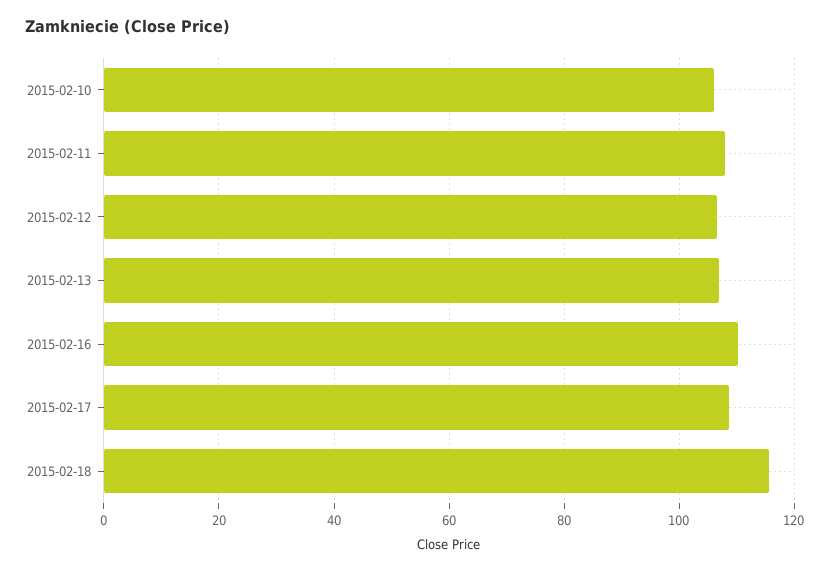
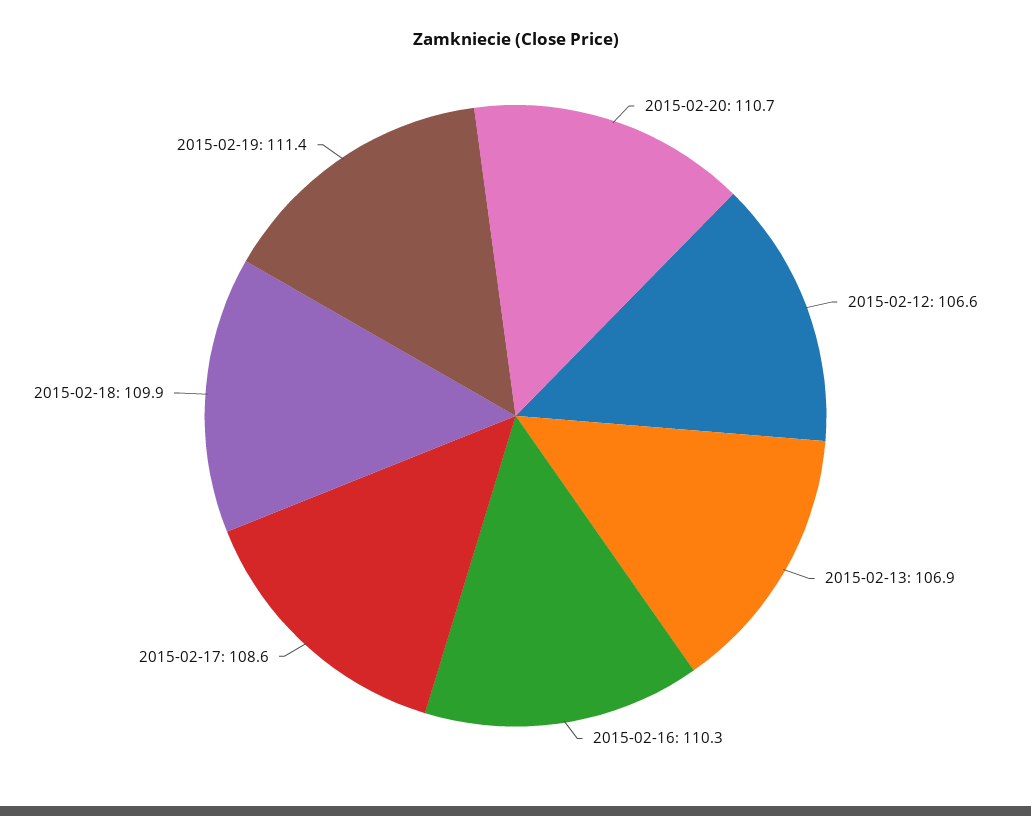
2015-02-10: 106 -> none
2015-02-11: 108 -> none
2015-02-18: 116 -> 109.9
2015-02-20: none -> 110.7
2015-02-19: none -> 111.4

